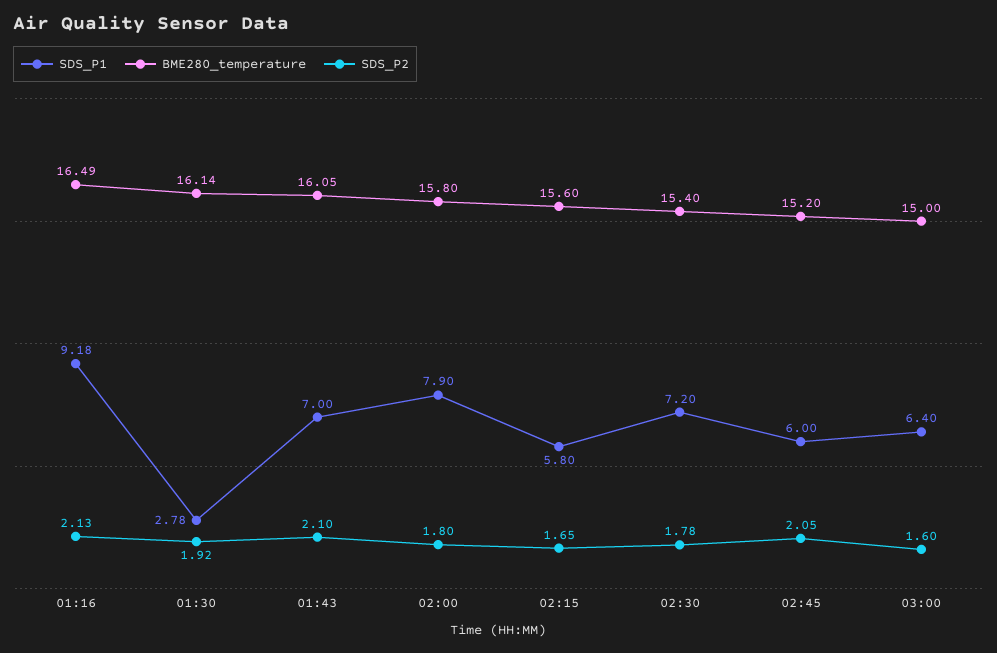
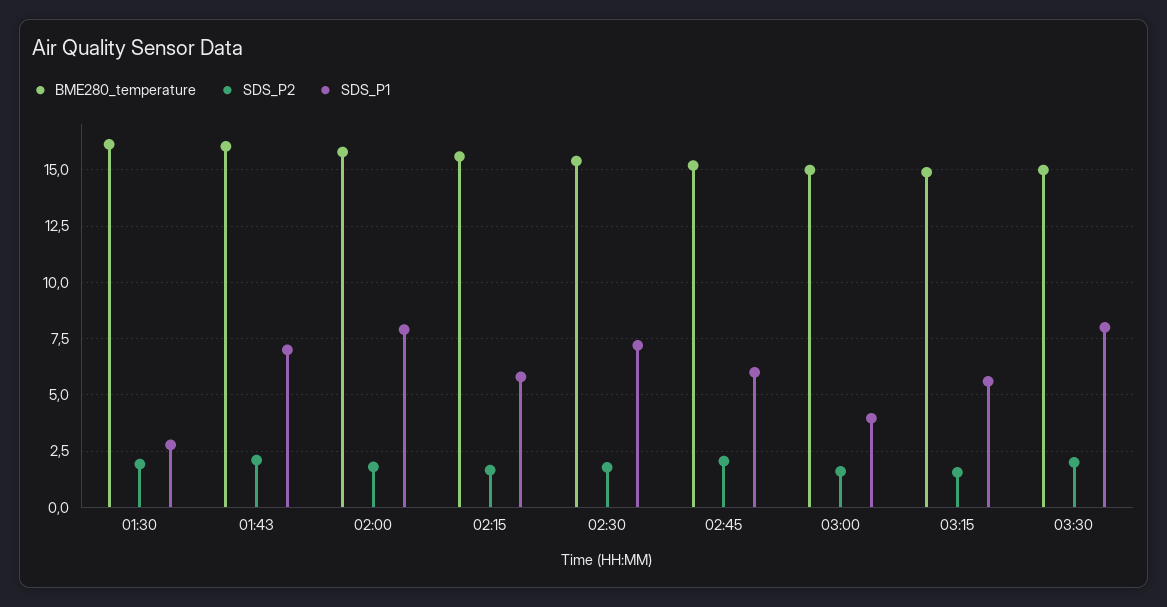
SDS_P1, 01:16: 9.18 -> none
BME280_temperature, 01:16: 16.49 -> none
SDS_P2, 01:16: 2.13 -> none
SDS_P1, 03:00: 6.4 -> 4
BME280_temperature, 03:15: none -> 15
SDS_P2, 03:15: none -> 1.5
SDS_P1, 03:15: none -> 5.5
BME280_temperature, 03:30: none -> 15
SDS_P2, 03:30: none -> 2
SDS_P1, 03:30: none -> 8

